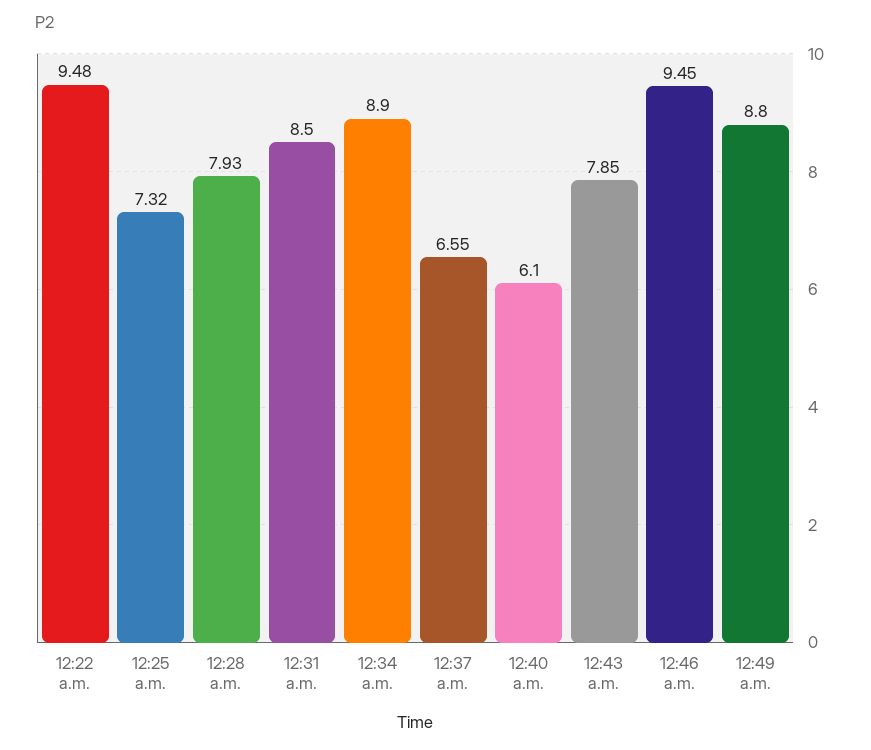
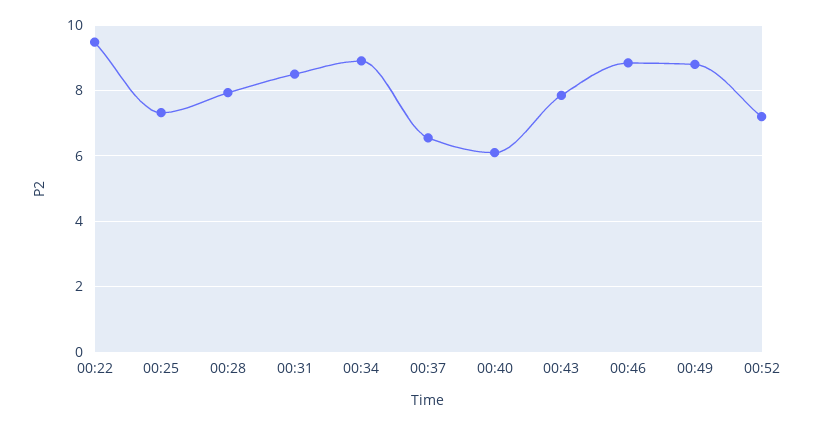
12:46 a.m.: 9.45 -> 8.8
00:52: none -> 7.2

